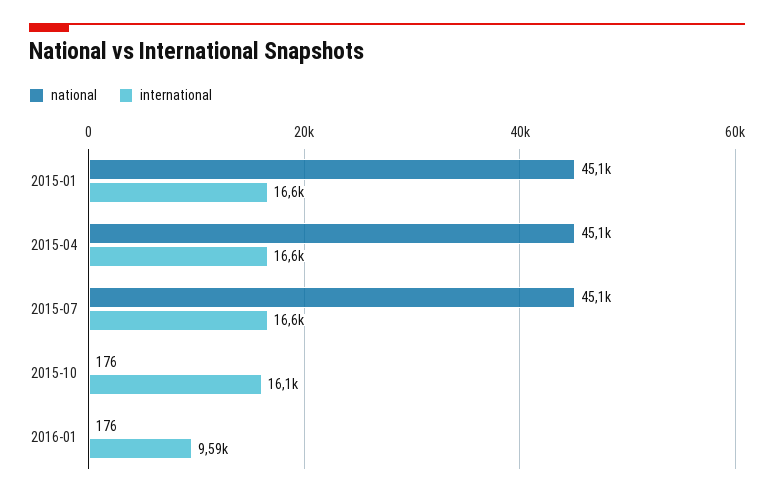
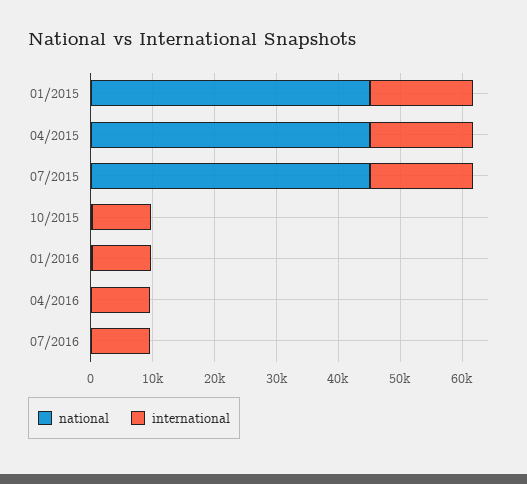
international, 2015-10: 16100 -> 10000
national, 04/2016: none -> 0
international, 04/2016: none -> 10000
national, 07/2016: none -> 0
international, 07/2016: none -> 10000

